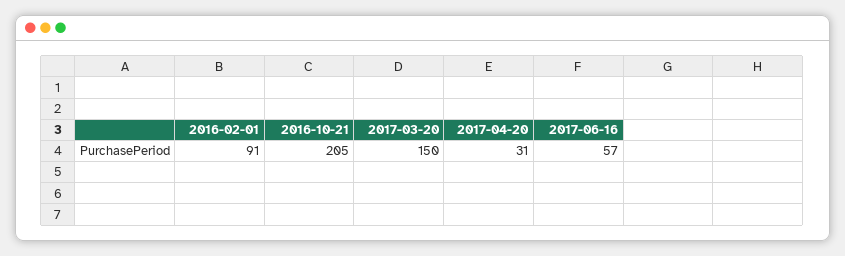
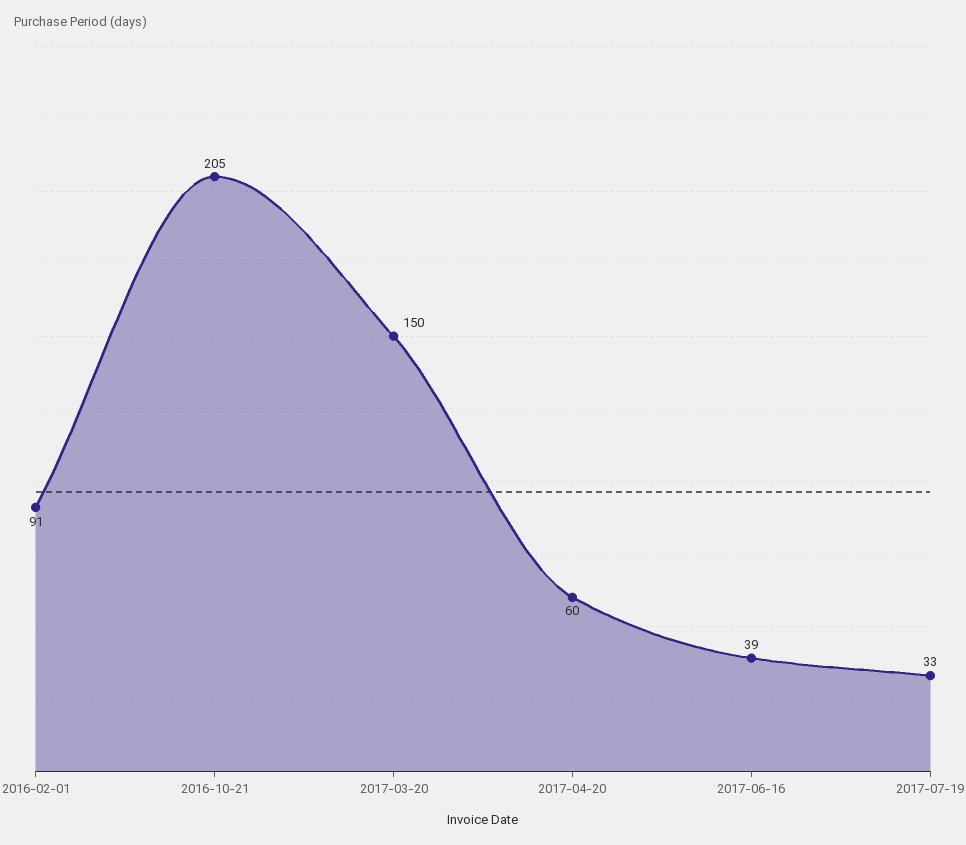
2017-04-20: 31 -> 60
2017-06-16: 57 -> 39
2017-07-19: none -> 33

